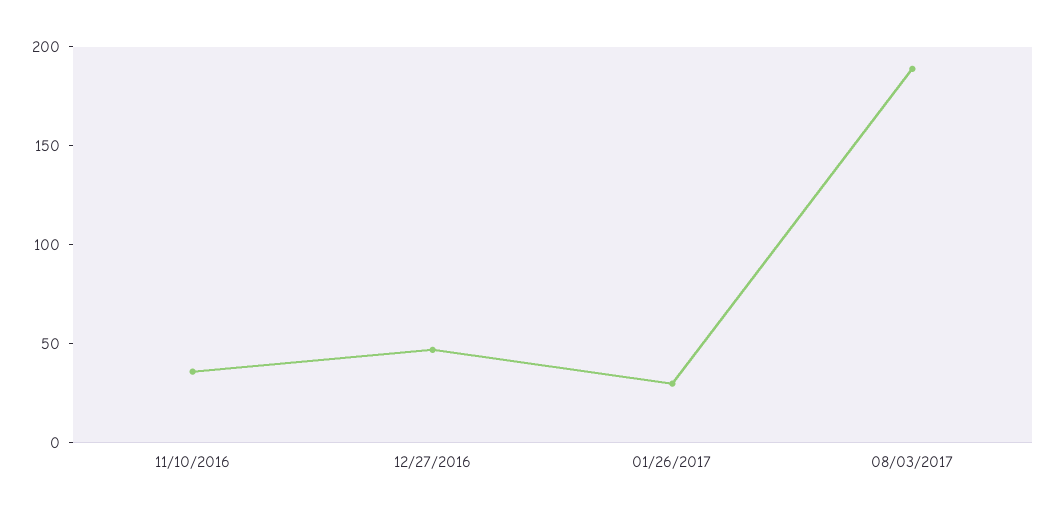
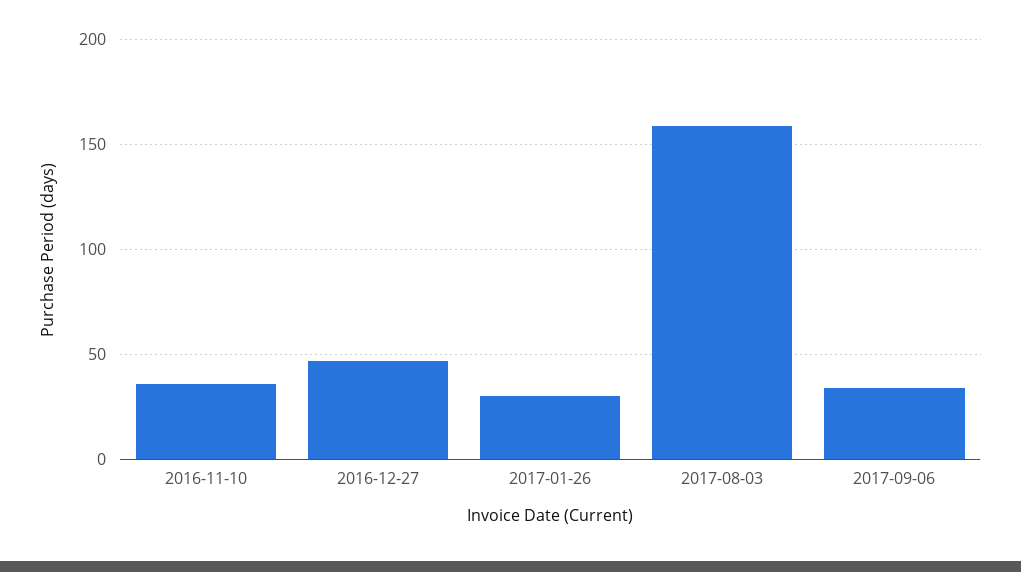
08/03/2017: 190 -> 160
2017-09-06: none -> 35

